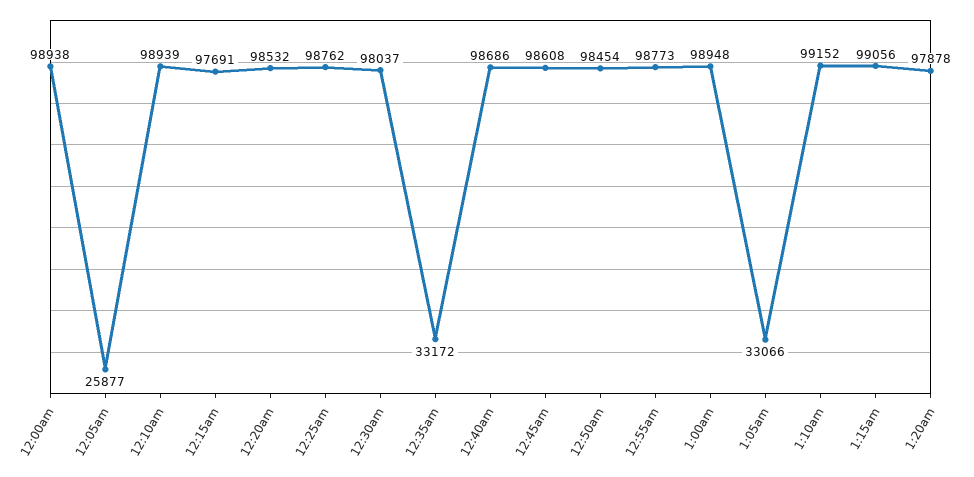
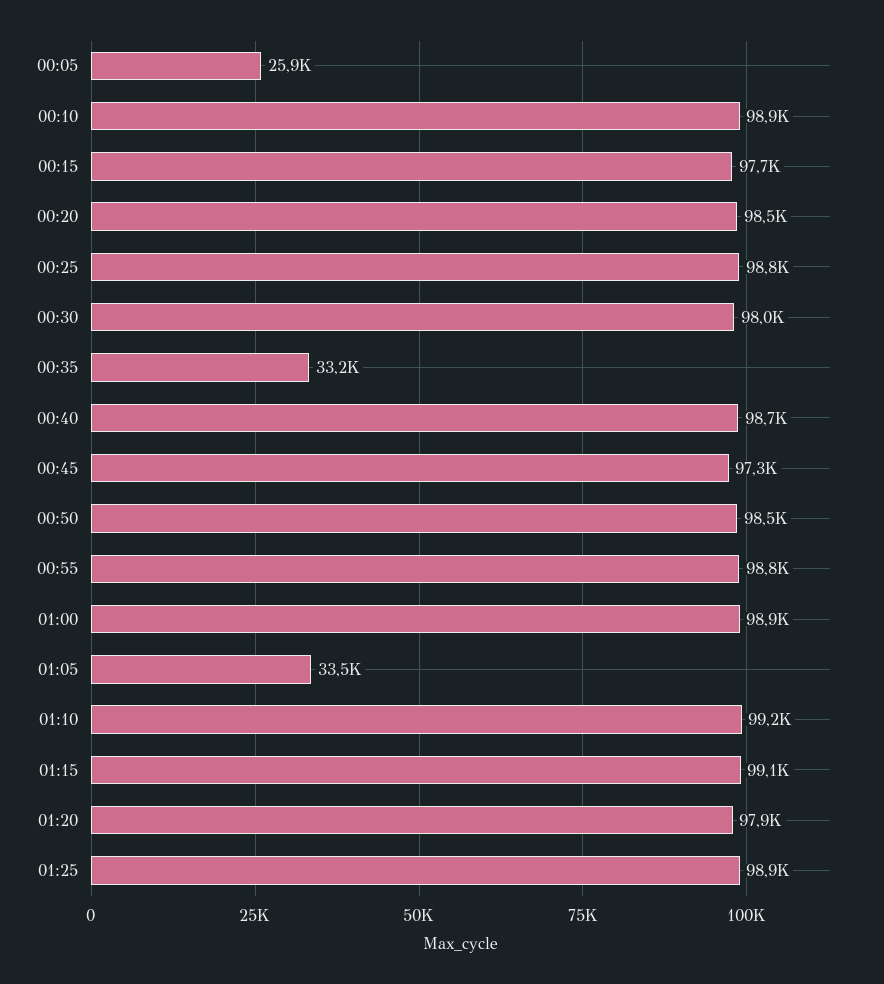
12:00am: 98938 -> none
12:45am: 98608 -> 97300
1:05am: 33066 -> 33500
01:25: none -> 98900

